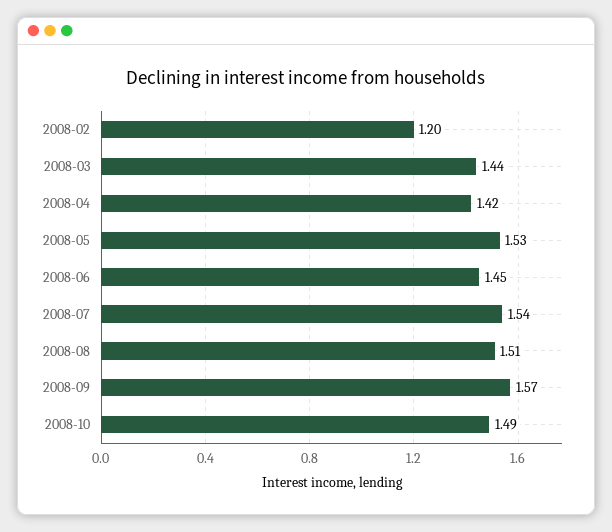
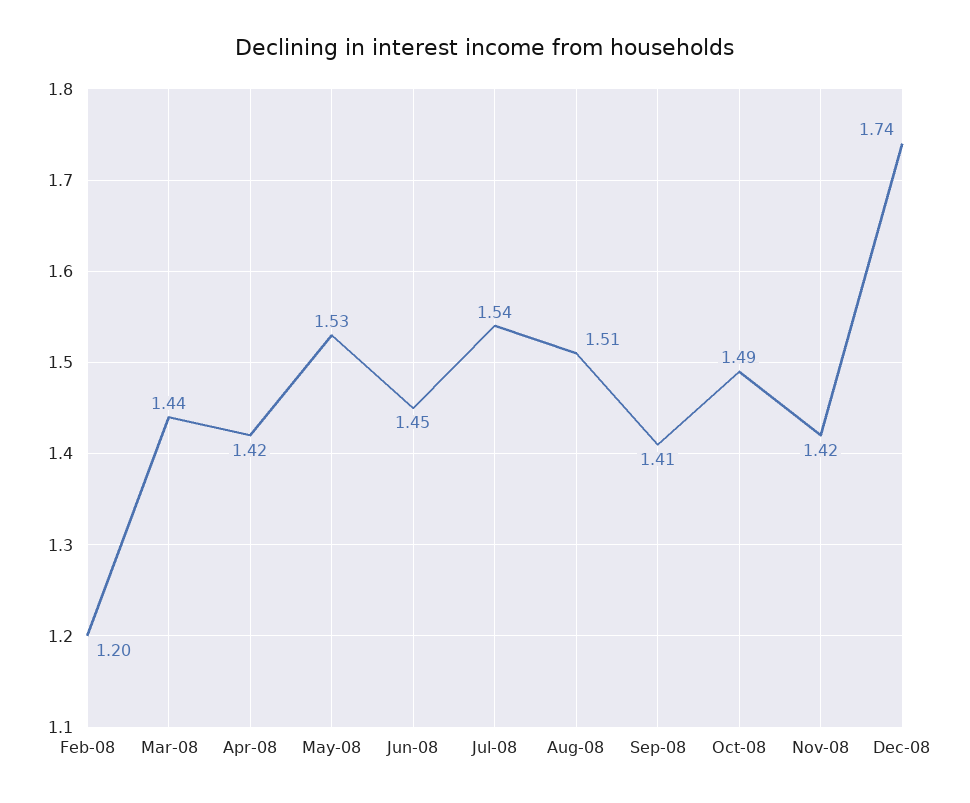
2008-09: 1.57 -> 1.41
Nov-08: none -> 1.42
Dec-08: none -> 1.74

